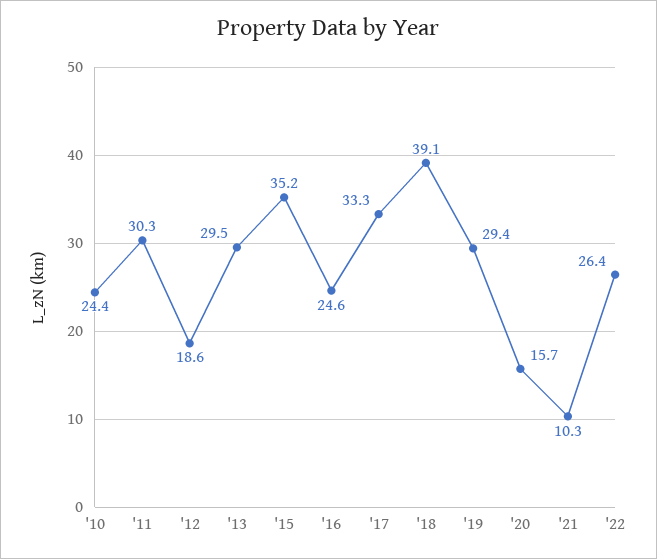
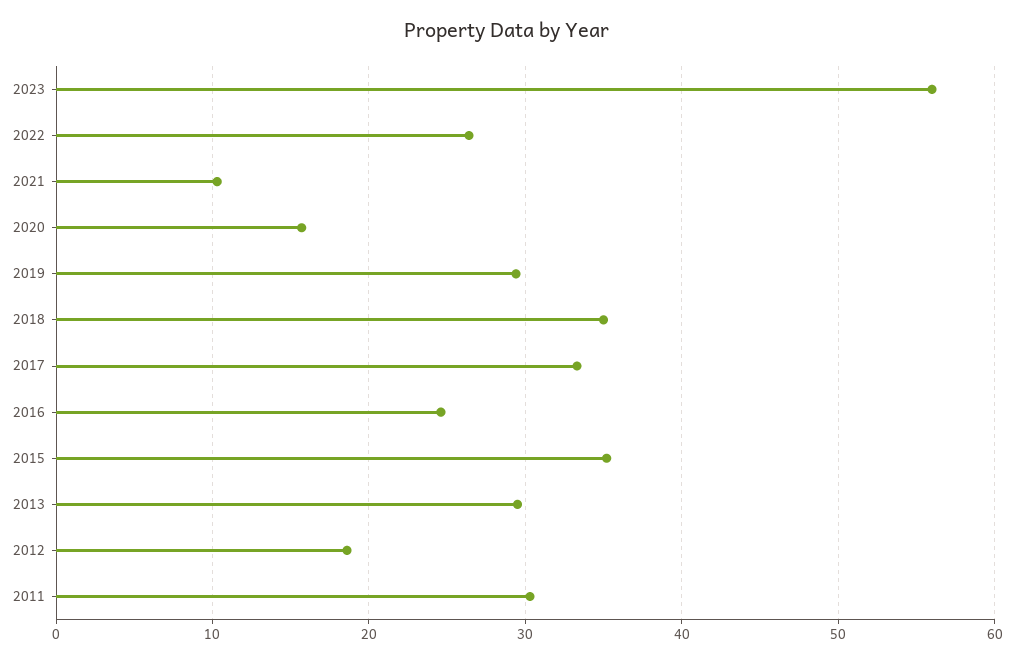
'10: 24.4 -> none
'18: 39.1 -> 35
2023: none -> 56

